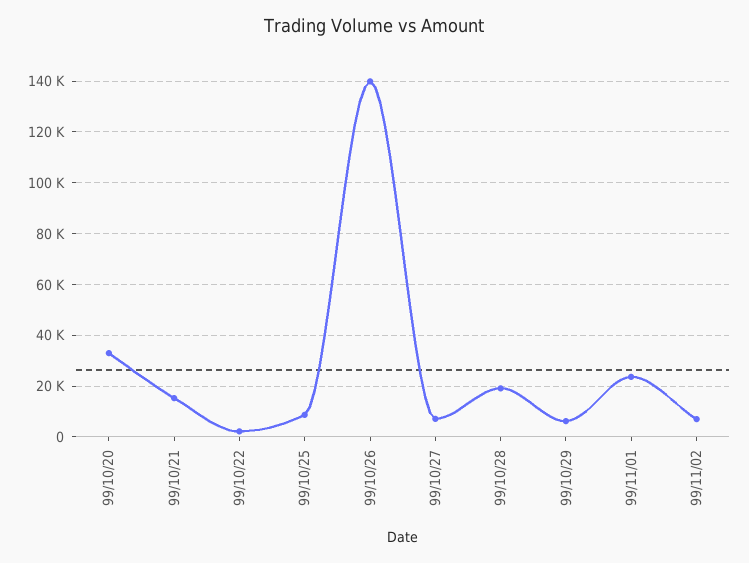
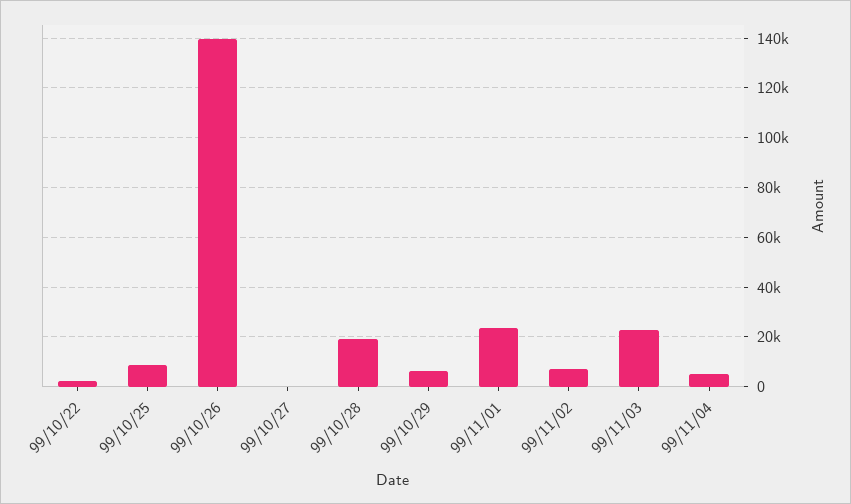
99/10/20: 32500 -> none
99/10/21: 15000 -> none
99/10/27: 7500 -> 0
99/11/03: none -> 22500
99/11/04: none -> 5000

